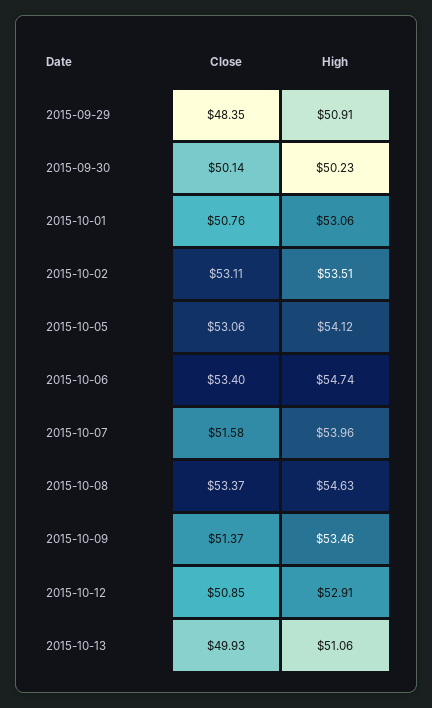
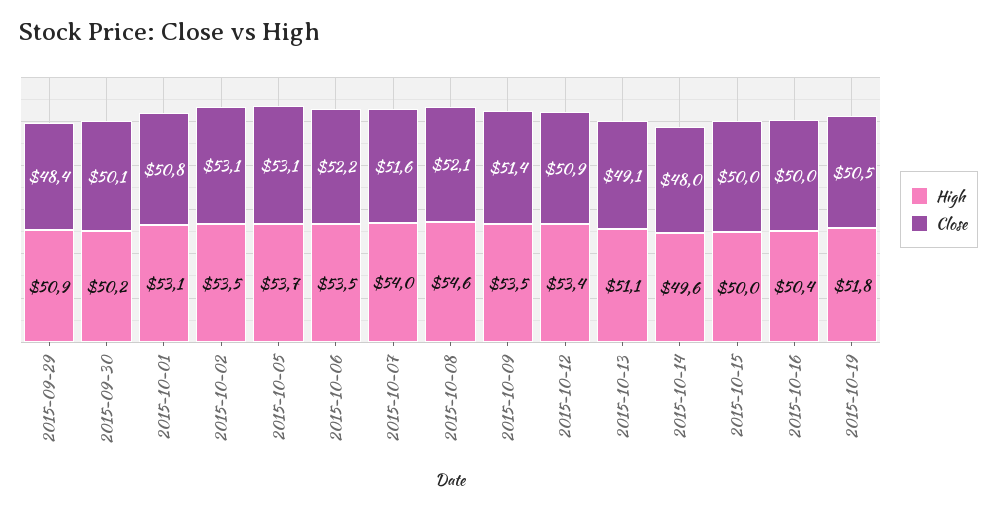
High, 2015-10-05: 54.12 -> 53.7
Close, 2015-10-06: 53.4 -> 52.2
High, 2015-10-06: 54.74 -> 53.5
Close, 2015-10-08: 53.37 -> 52.1
High, 2015-10-12: 52.91 -> 53.4
Close, 2015-10-13: 49.93 -> 49.1
High, 2015-10-14: none -> 49.6
Close, 2015-10-14: none -> 48
High, 2015-10-15: none -> 50
Close, 2015-10-15: none -> 50
High, 2015-10-16: none -> 50.4
Close, 2015-10-16: none -> 50
High, 2015-10-19: none -> 51.8
Close, 2015-10-19: none -> 50.5

